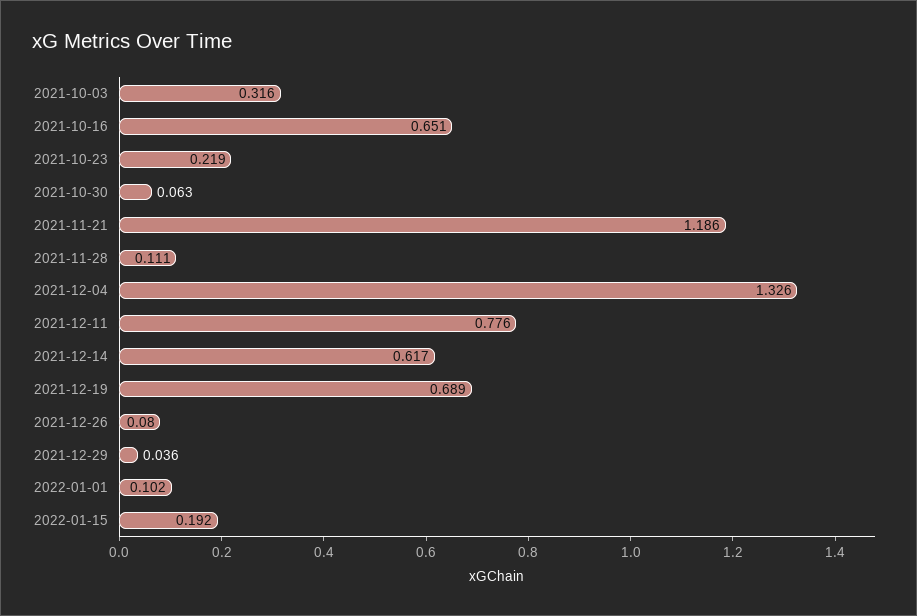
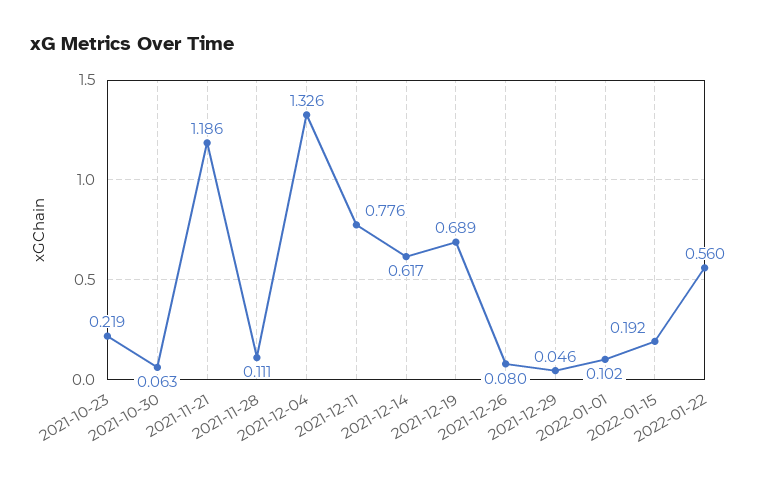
2021-10-03: 0.316 -> none
2021-10-16: 0.651 -> none
2021-12-29: 0.036 -> 0.046
2022-01-22: none -> 0.56

